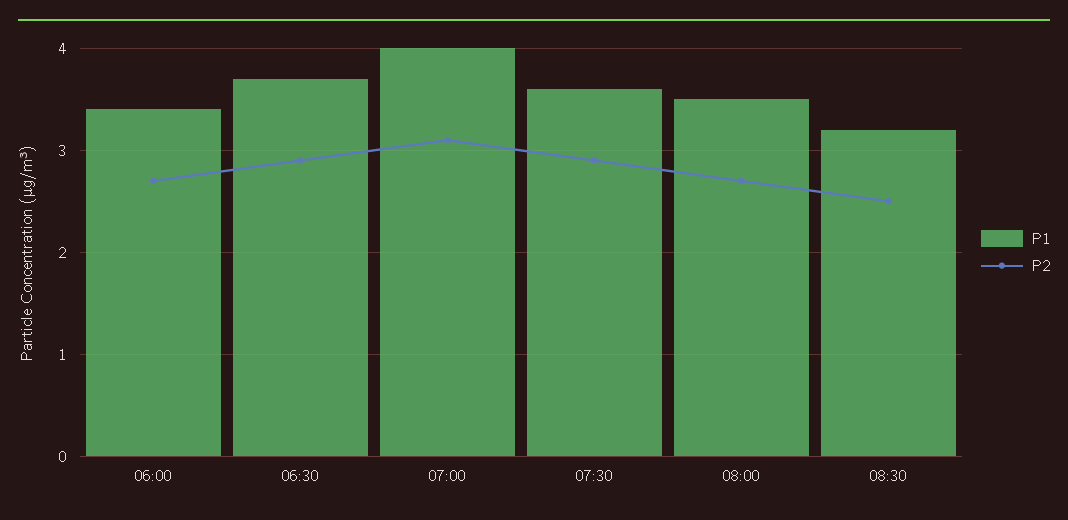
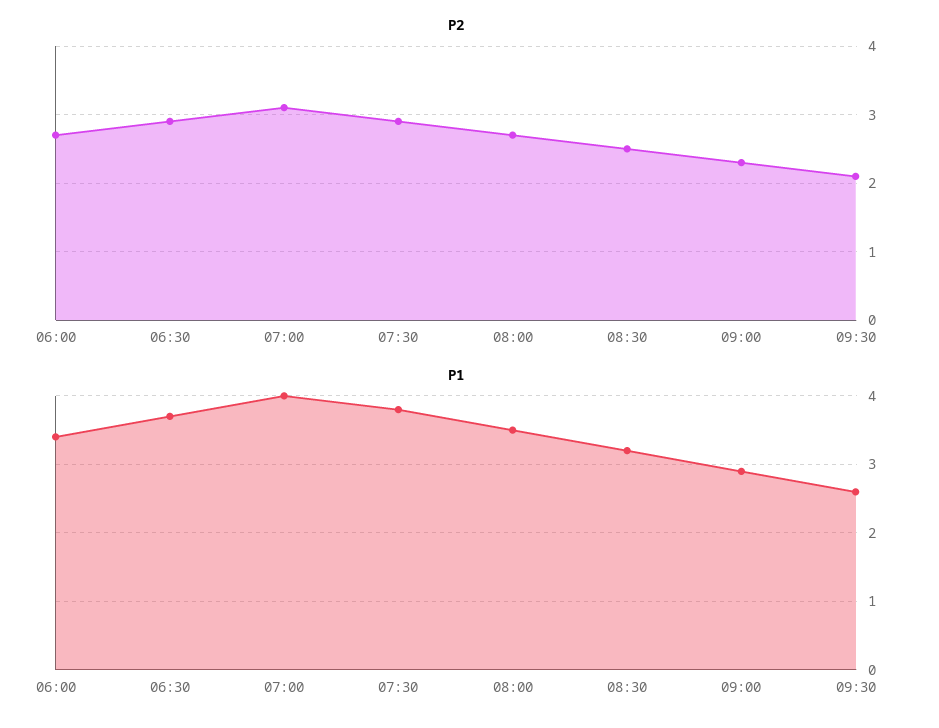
P1, 07:30: 3.6 -> 3.8
P2, 09:00: none -> 2.3
P2, 09:30: none -> 2.1
P1, 09:00: none -> 2.9
P1, 09:30: none -> 2.6

